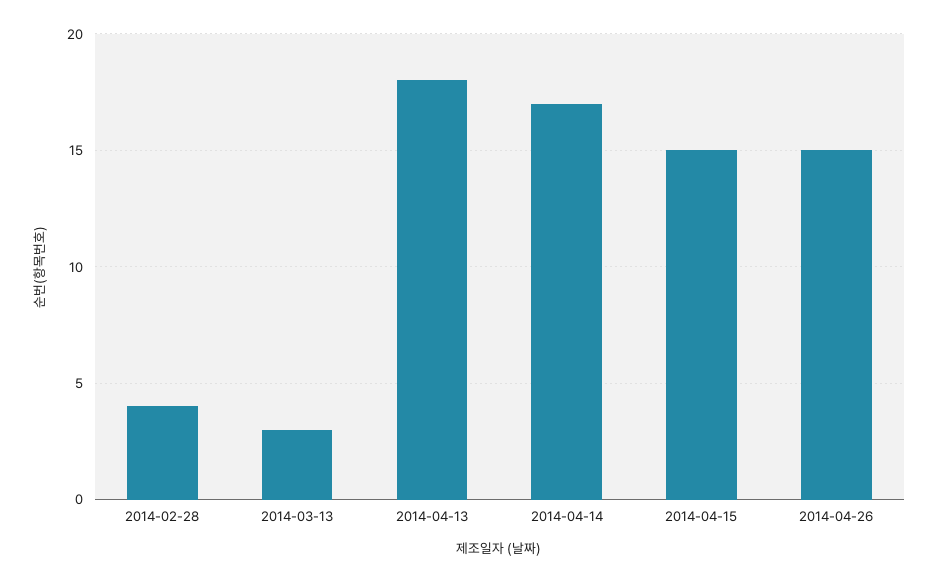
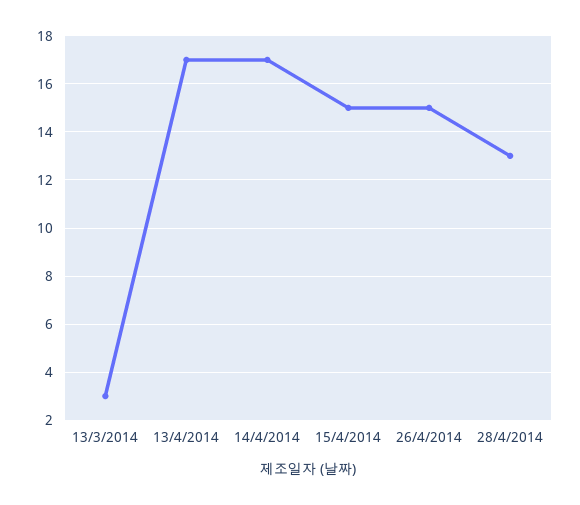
2014-02-28: 4 -> none
2014-04-13: 18 -> 17
28/4/2014: none -> 13

